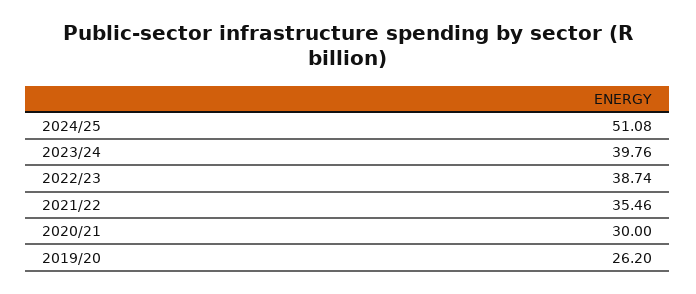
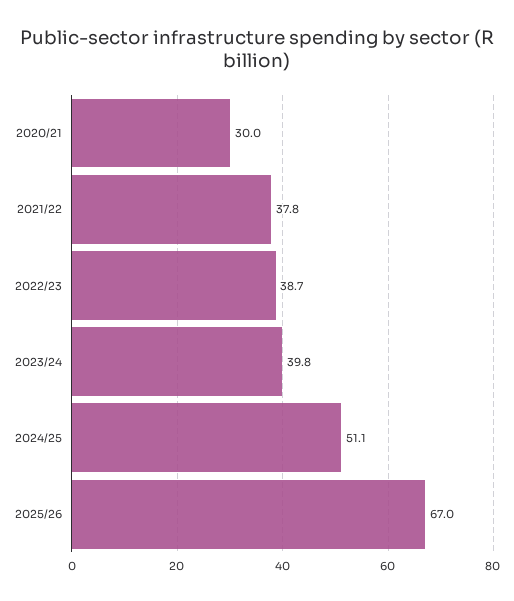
2021/22: 35.46 -> 37.8
2019/20: 26.2 -> none
2025/26: none -> 67

